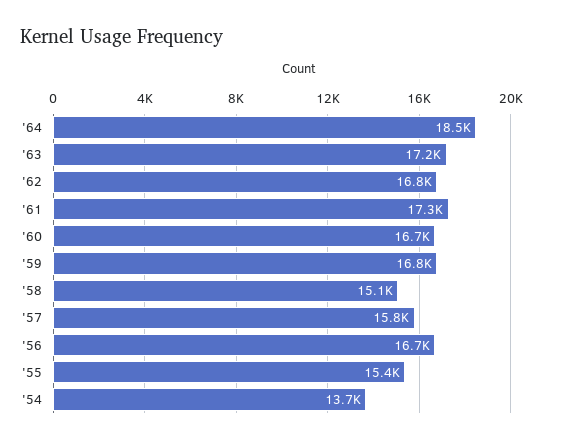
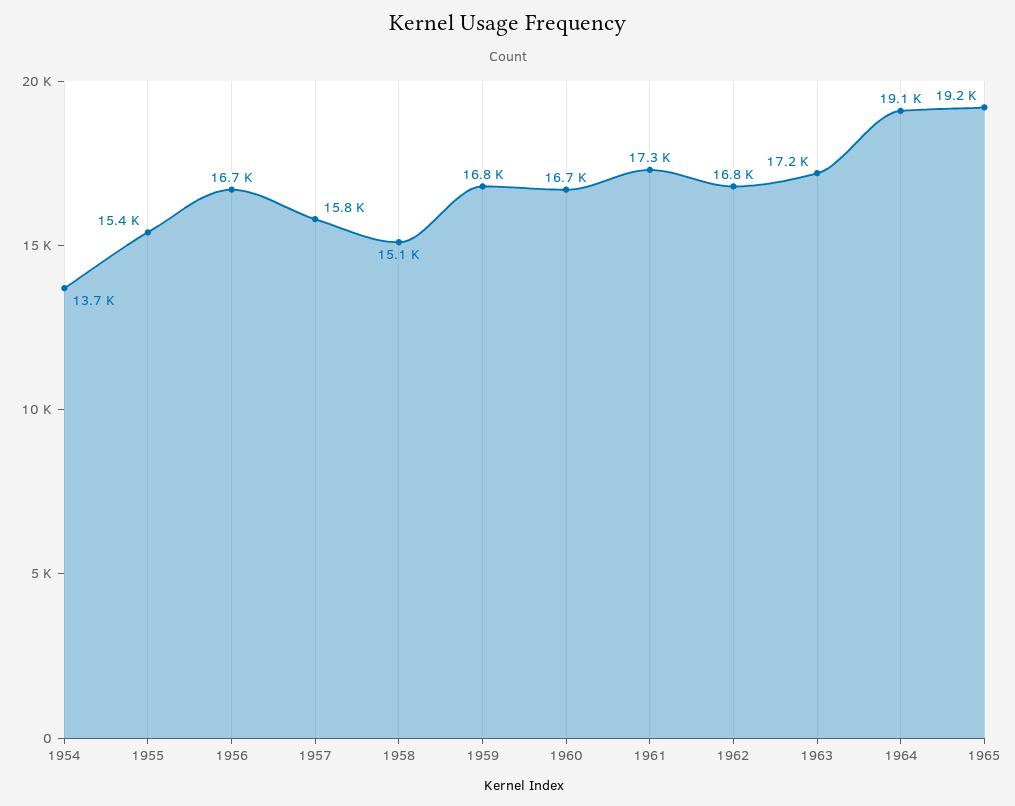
'64: 18500 -> 19100
1965: none -> 19200

